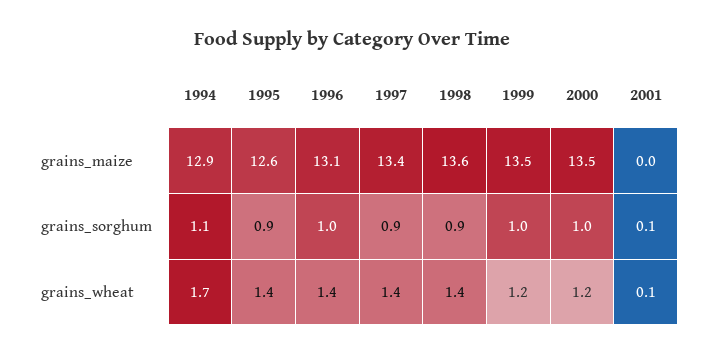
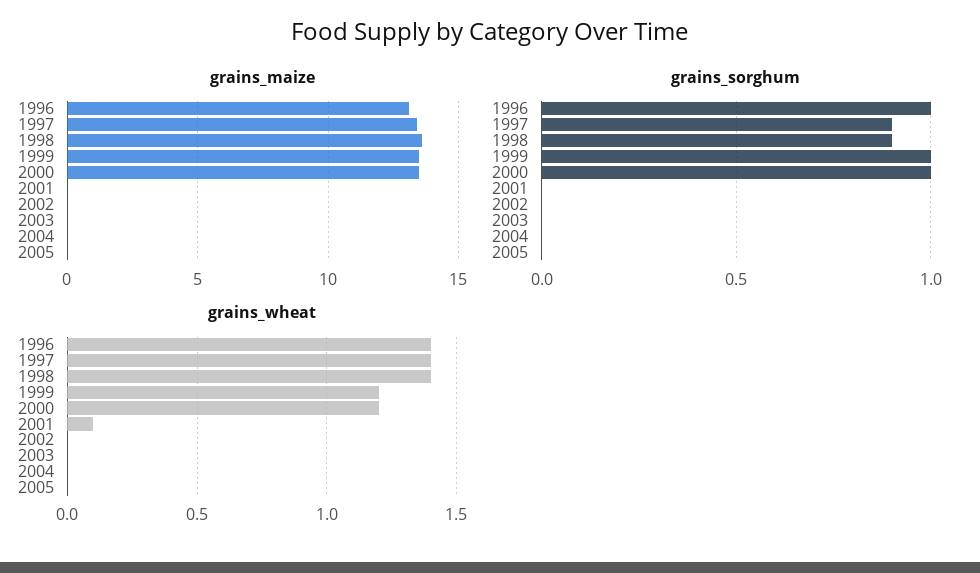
grains_maize, 1994: 12.9 -> none
grains_maize, 1995: 12.6 -> none
grains_sorghum, 1994: 1.1 -> none
grains_sorghum, 1995: 0.9 -> none
grains_sorghum, 2001: 0.1 -> 0
grains_wheat, 1994: 1.7 -> none
grains_wheat, 1995: 1.4 -> none
grains_maize, 2002: none -> 0
grains_maize, 2003: none -> 0
grains_maize, 2004: none -> 0
grains_maize, 2005: none -> 0
grains_sorghum, 2002: none -> 0
grains_sorghum, 2003: none -> 0
grains_sorghum, 2004: none -> 0
grains_sorghum, 2005: none -> 0
grains_wheat, 2002: none -> 0
grains_wheat, 2003: none -> 0
grains_wheat, 2004: none -> 0
grains_wheat, 2005: none -> 0

